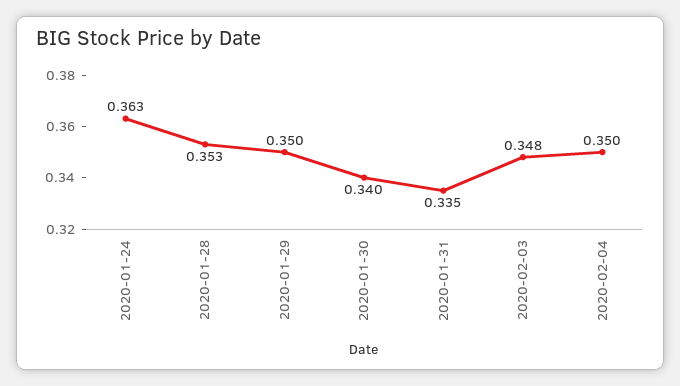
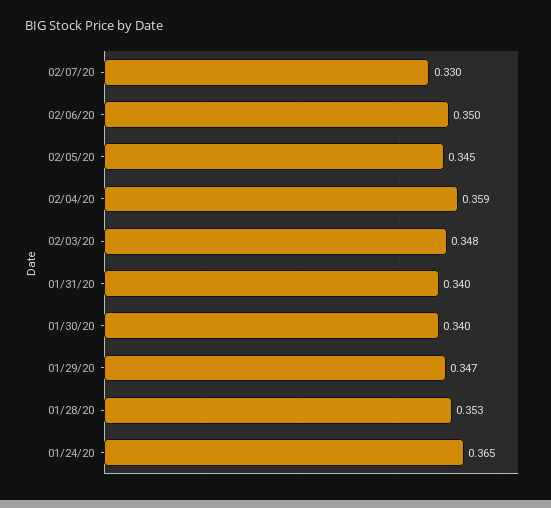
2020-01-24: 0.363 -> 0.365
2020-01-29: 0.35 -> 0.347
2020-01-31: 0.335 -> 0.34
2020-02-04: 0.35 -> 0.359
02/07/20: none -> 0.33
02/06/20: none -> 0.35
02/05/20: none -> 0.345

